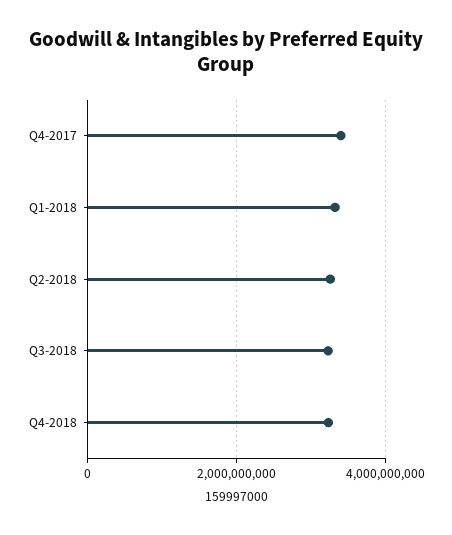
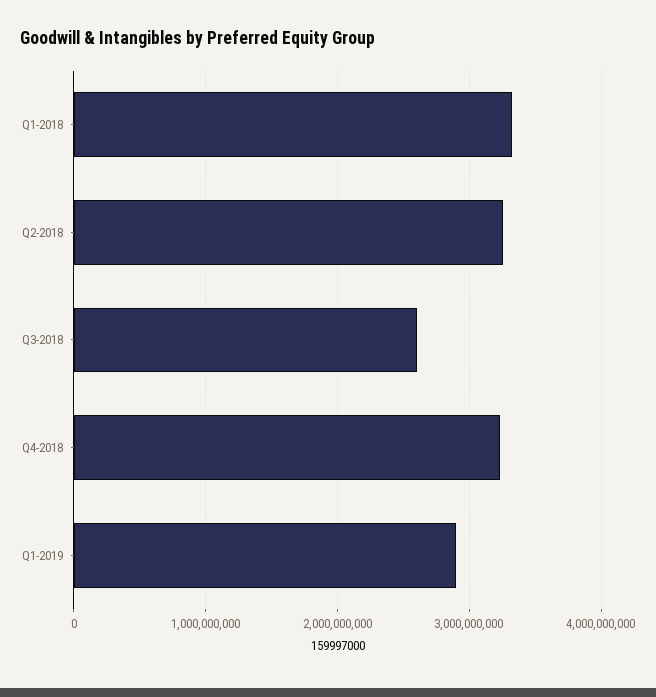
Q4-2017: 3400000000 -> none
Q3-2018: 3200000000 -> 2600000000
Q1-2019: none -> 2900000000

